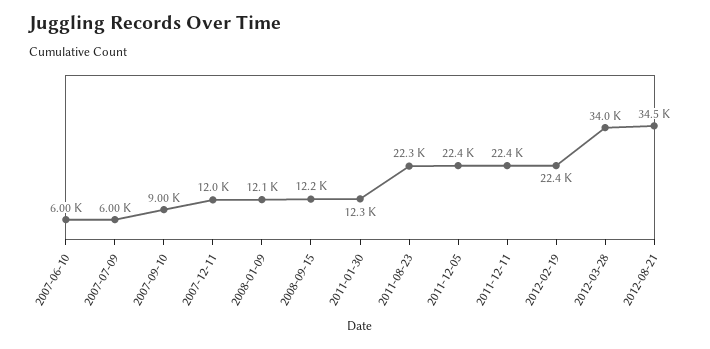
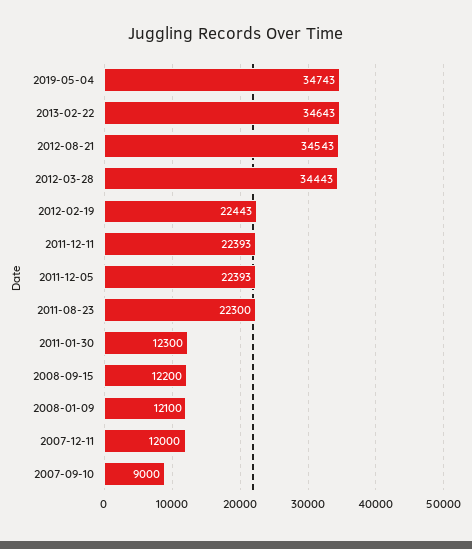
2007-06-10: 6000 -> none
2007-07-09: 6000 -> none
2012-03-28: 34000 -> 34443
2019-05-04: none -> 34743
2013-02-22: none -> 34643

